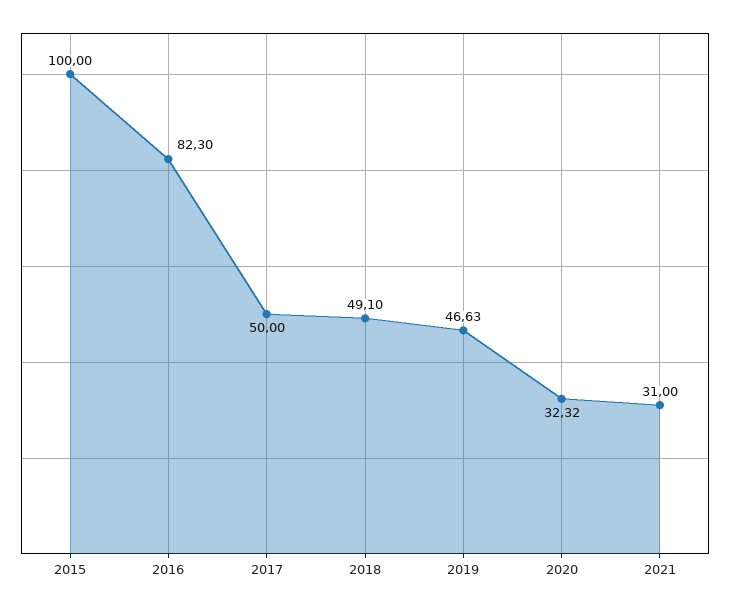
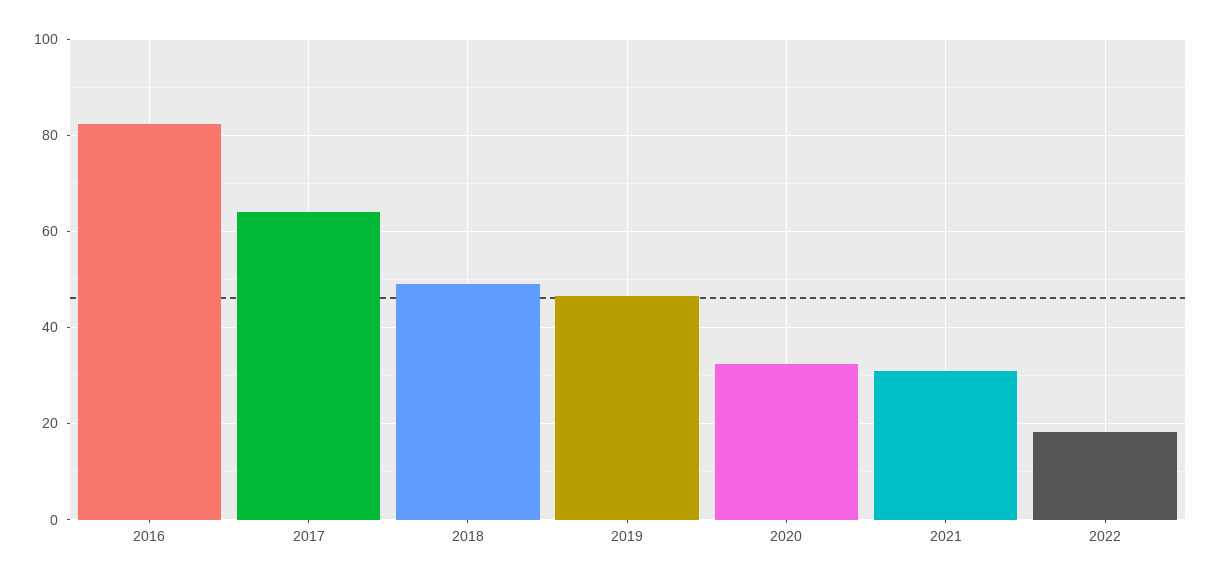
2015: 100 -> none
2017: 50 -> 64
2022: none -> 18

